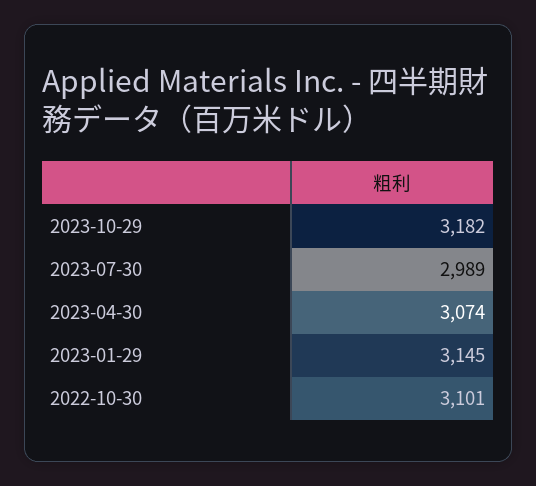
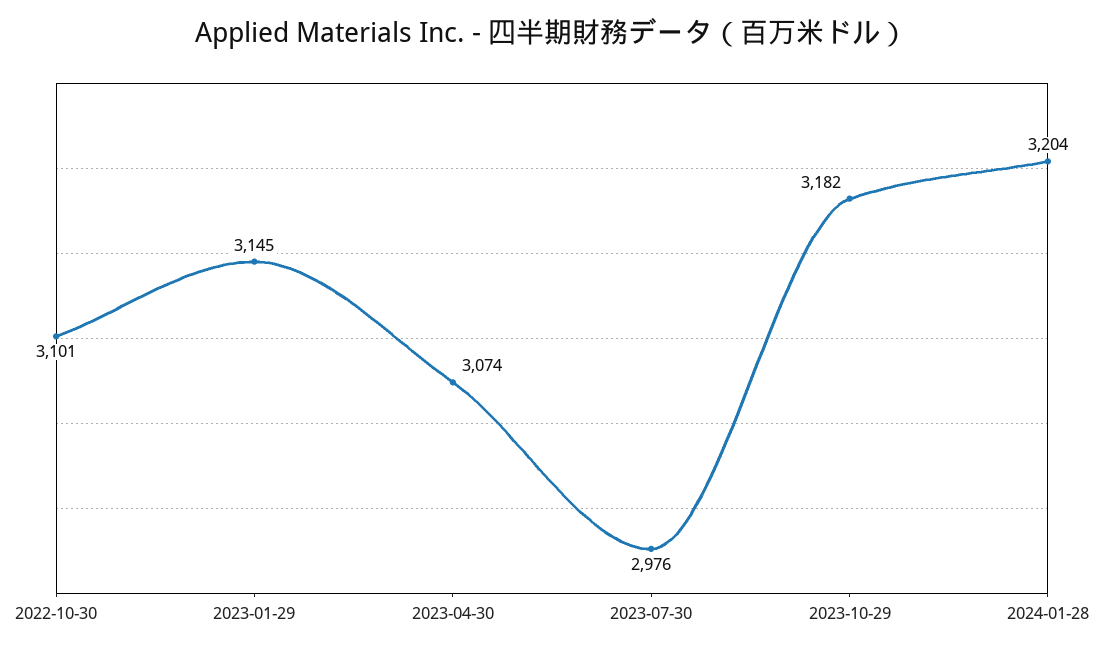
2023-07-30: 2989 -> 2976
2024-01-28: none -> 3204

